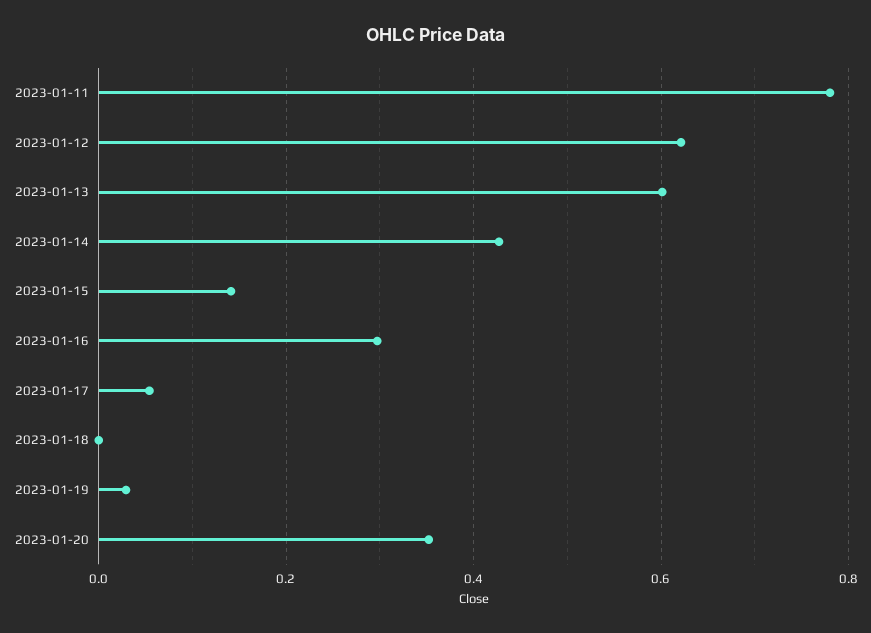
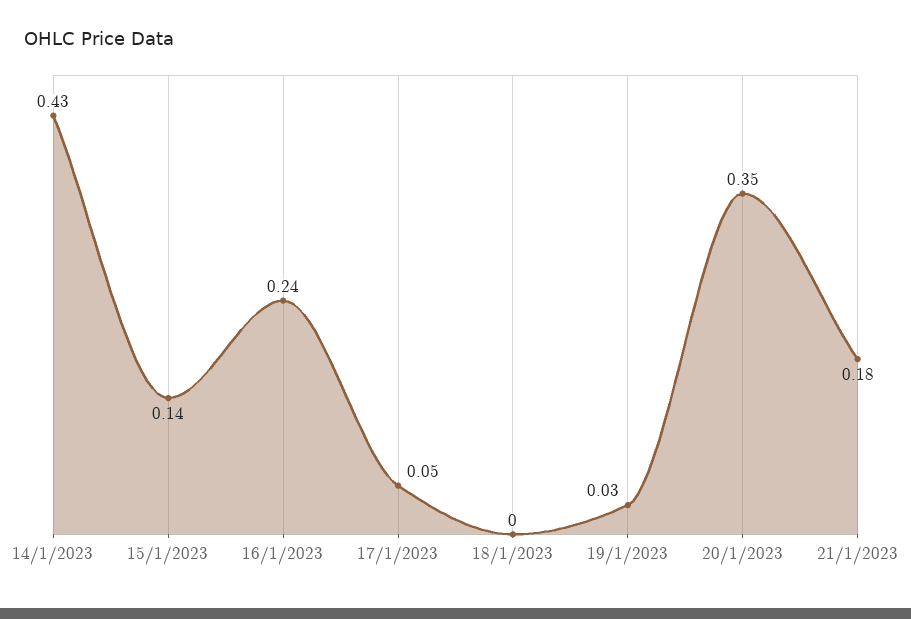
2023-01-11: 0.78 -> none
2023-01-12: 0.62 -> none
2023-01-13: 0.6 -> none
2023-01-16: 0.3 -> 0.24
21/1/2023: none -> 0.18

